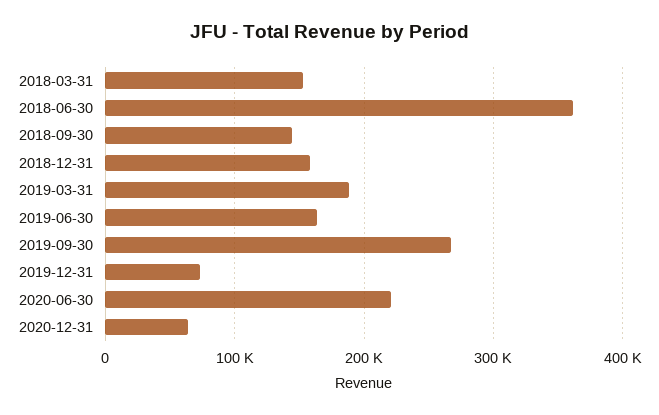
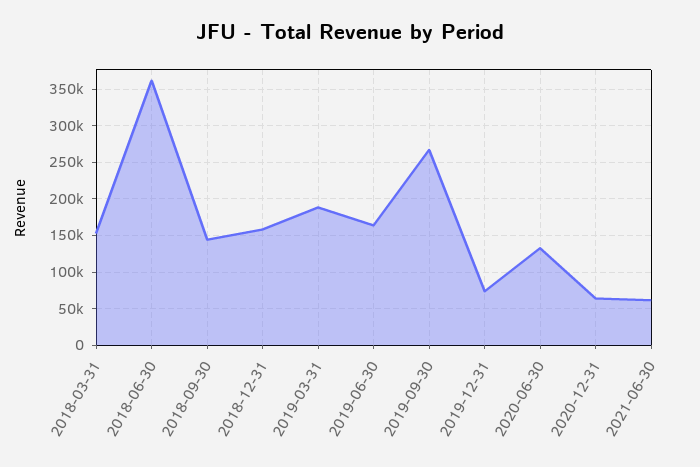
2020-06-30: 220000 -> 130000
2021-06-30: none -> 60000

